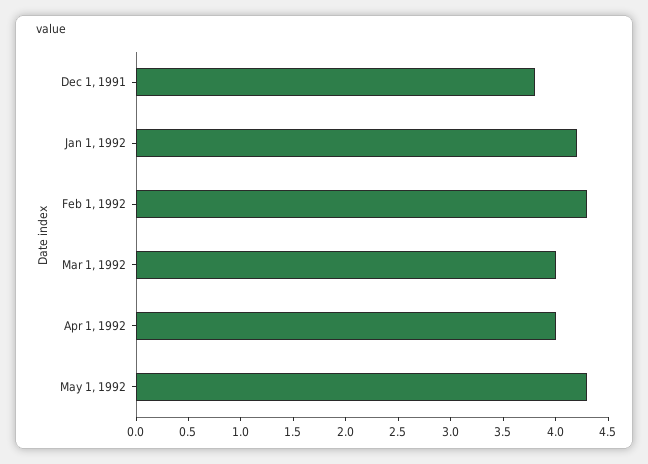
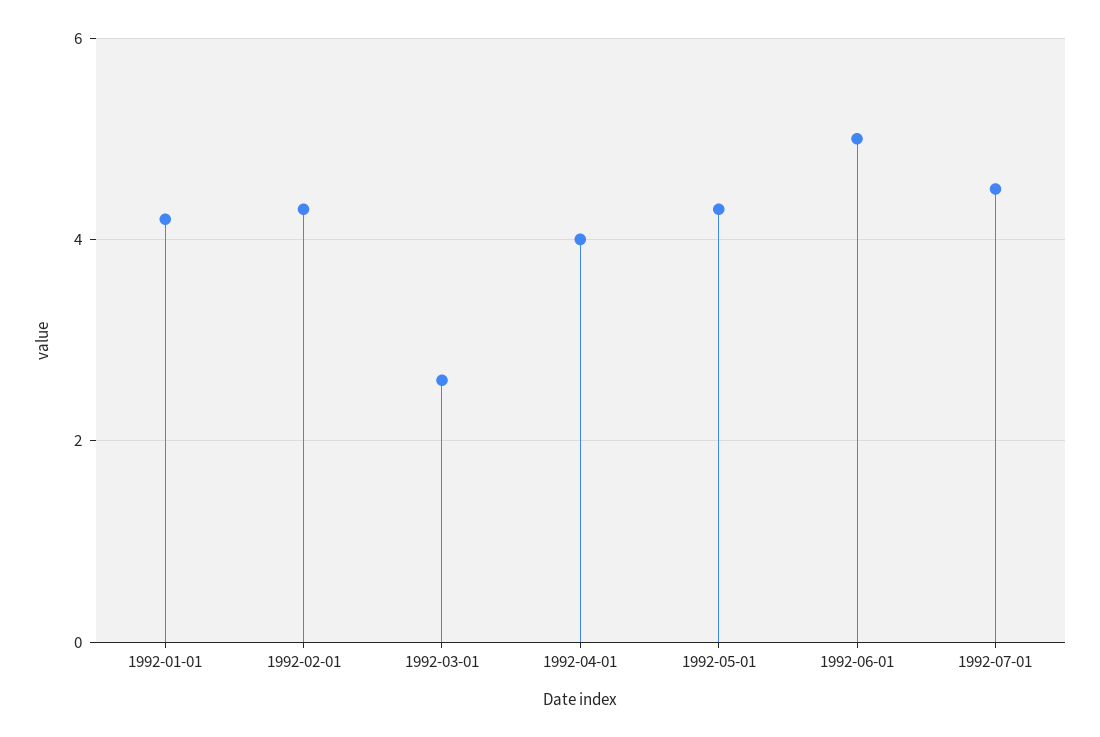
Dec 1, 1991: 3.8 -> none
Mar 1, 1992: 4 -> 2.5
1992-06-01: none -> 5
1992-07-01: none -> 4.5

